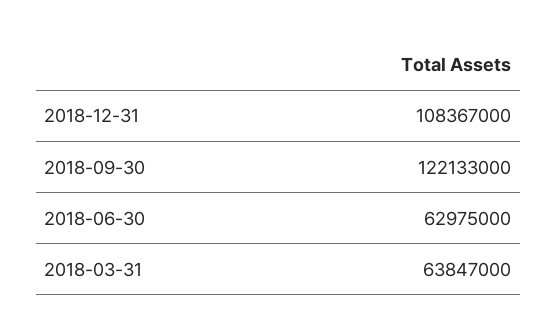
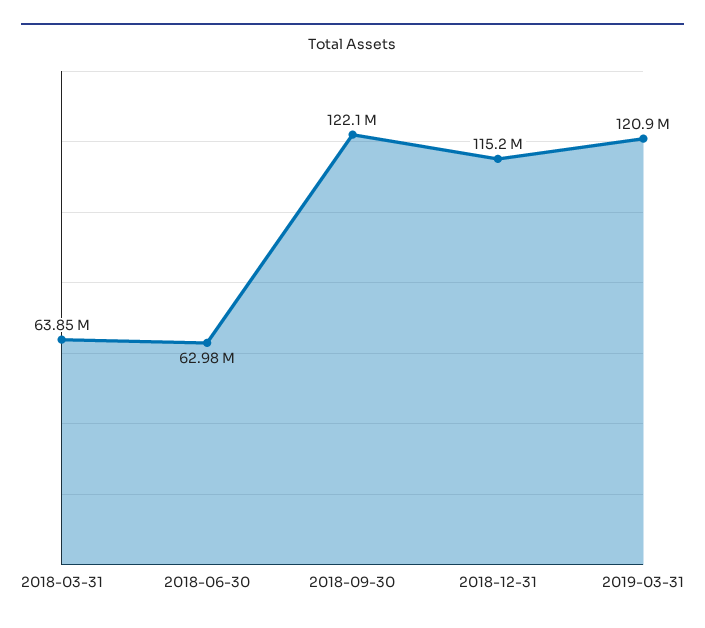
2018-12-31: 108367000 -> 115200000
2019-03-31: none -> 120900000

